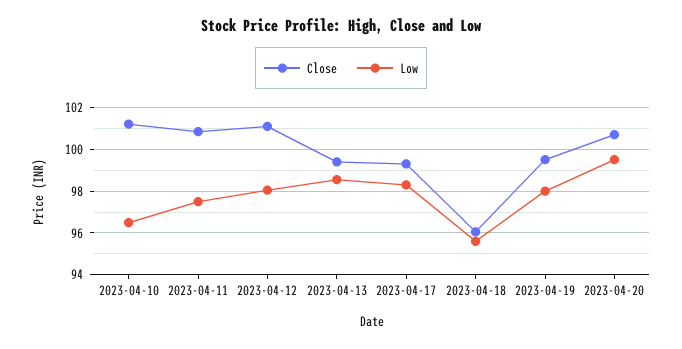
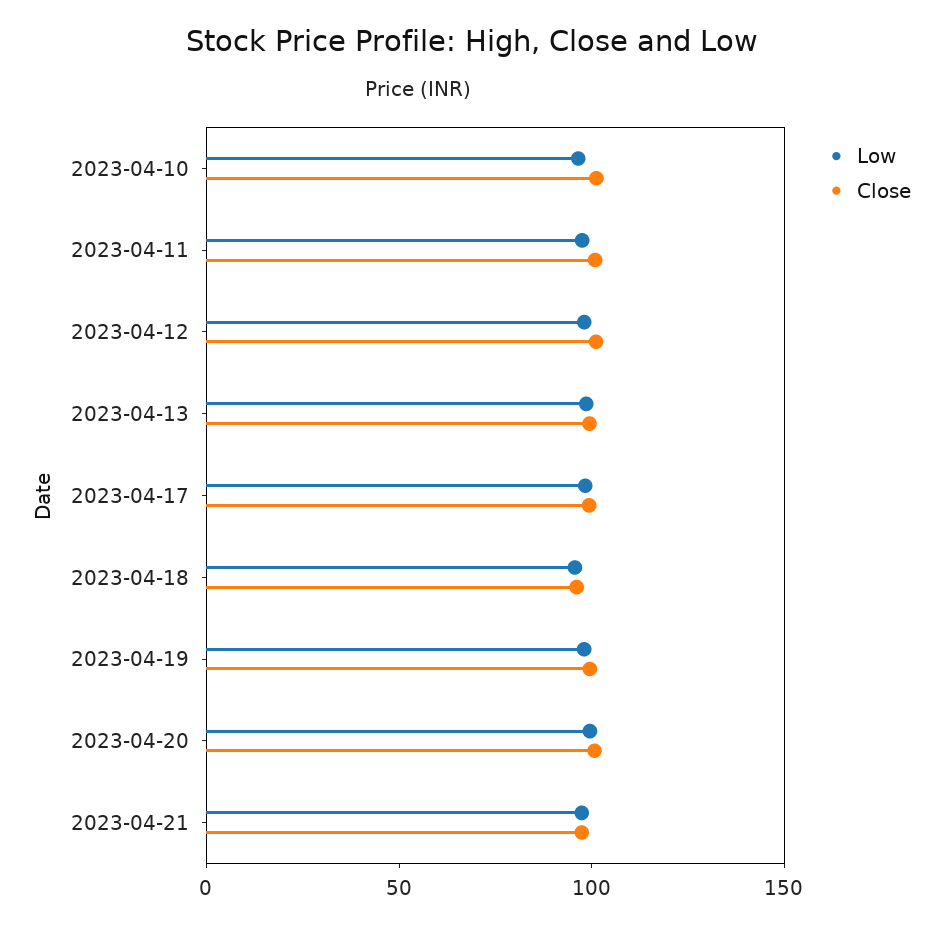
Low, 2023-04-21: none -> 100
Close, 2023-04-21: none -> 100

